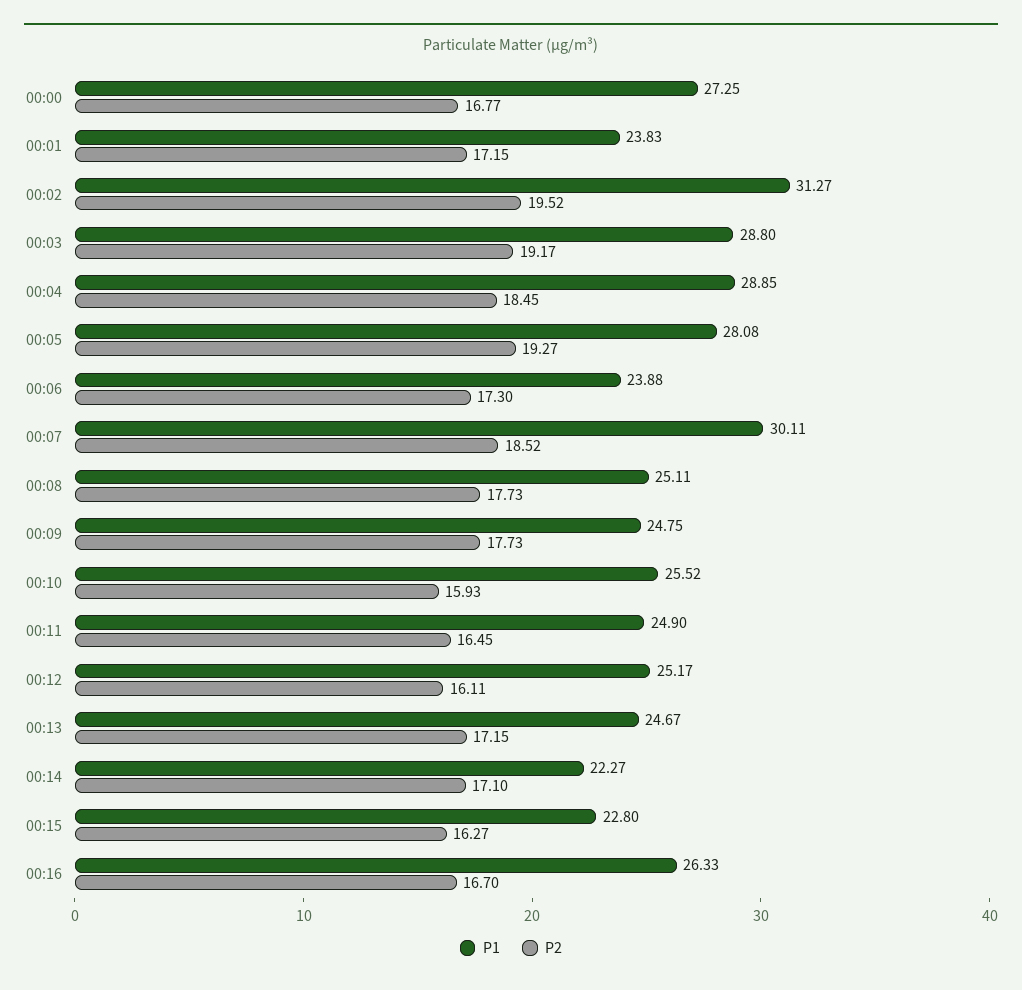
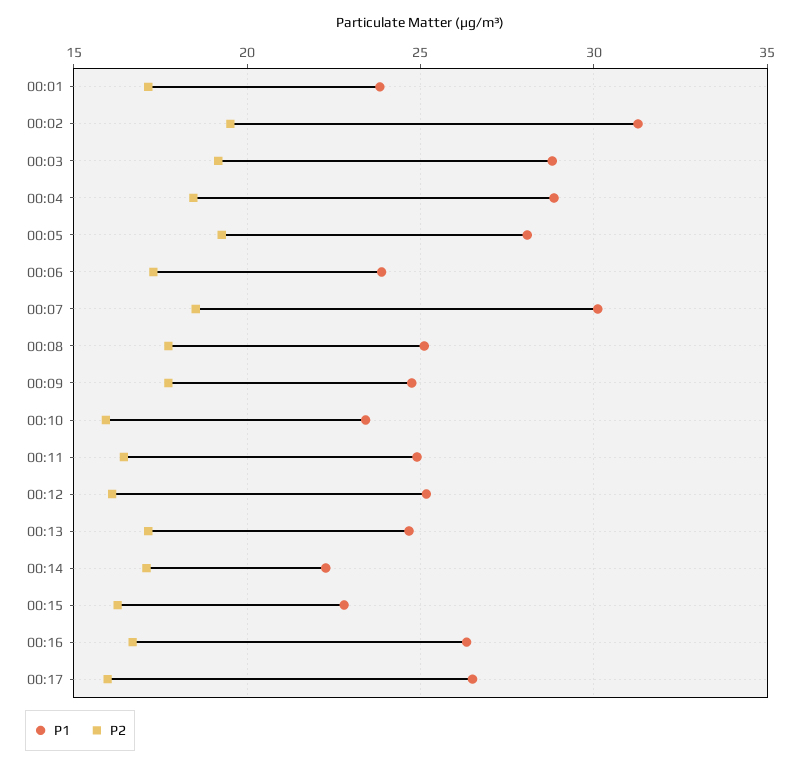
P1, 00:00: 27.25 -> none
P2, 00:00: 16.77 -> none
P1, 00:10: 25.52 -> 23.5
P1, 00:17: none -> 26.5
P2, 00:17: none -> 16

